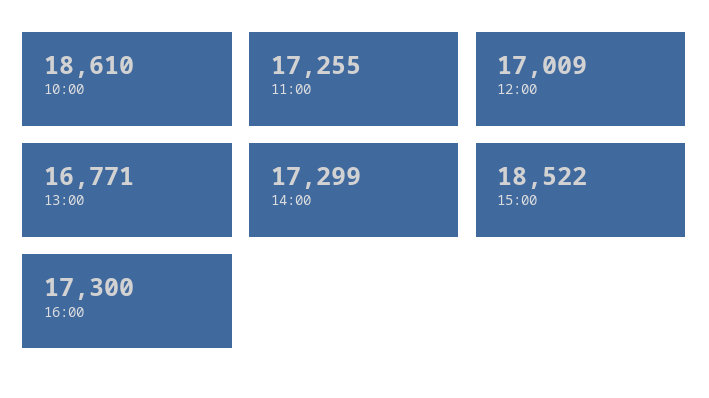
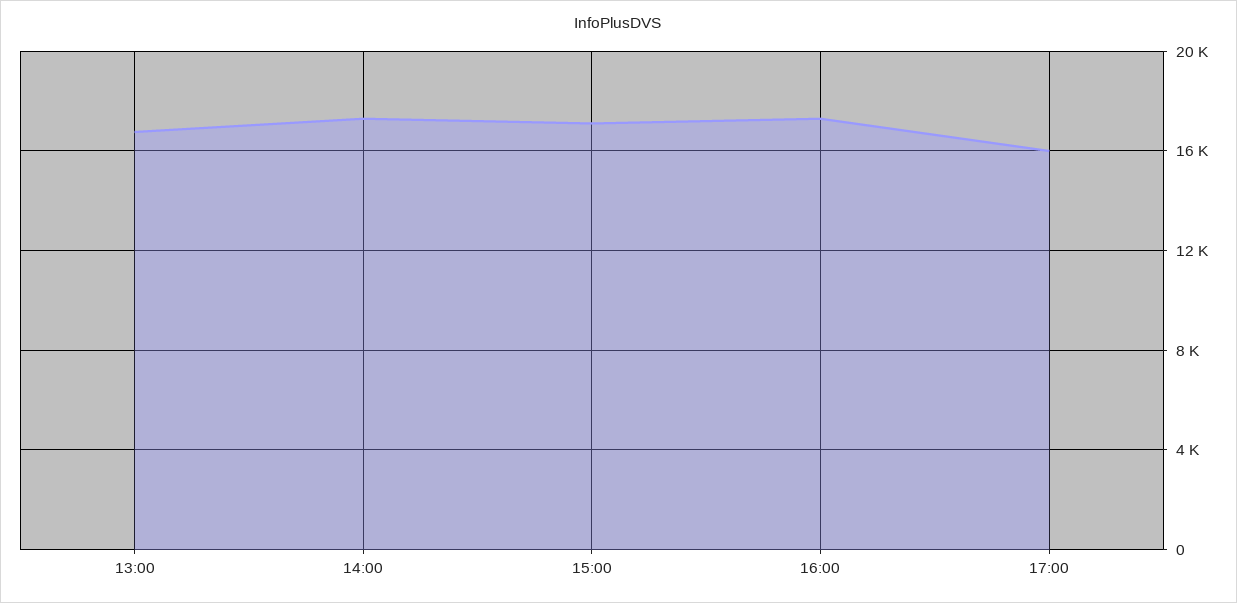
10:00: 18610 -> none
11:00: 17255 -> none
12:00: 17009 -> none
15:00: 18522 -> 17000
17:00: none -> 16000

